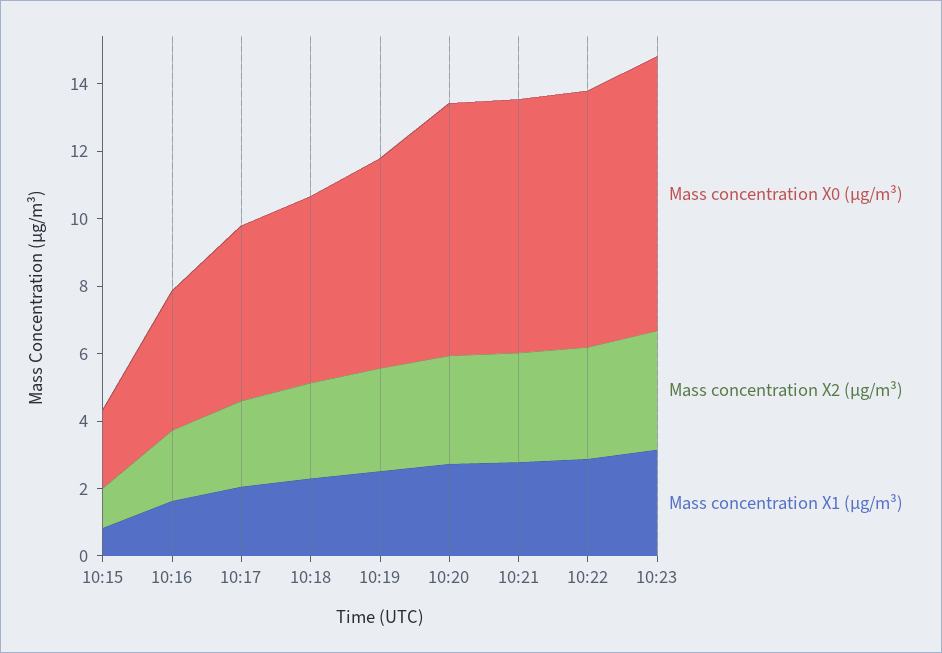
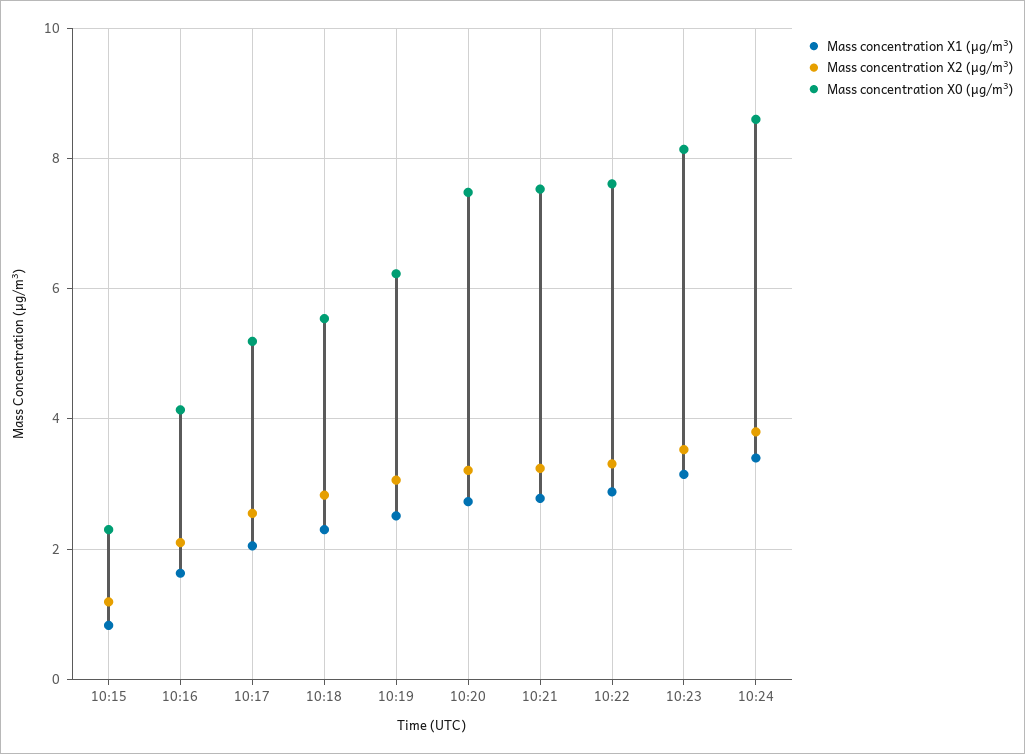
Mass concentration X1 (μg/m³), 10:24: none -> 3.4
Mass concentration X2 (μg/m³), 10:24: none -> 3.8
Mass concentration X0 (μg/m³), 10:24: none -> 8.6

